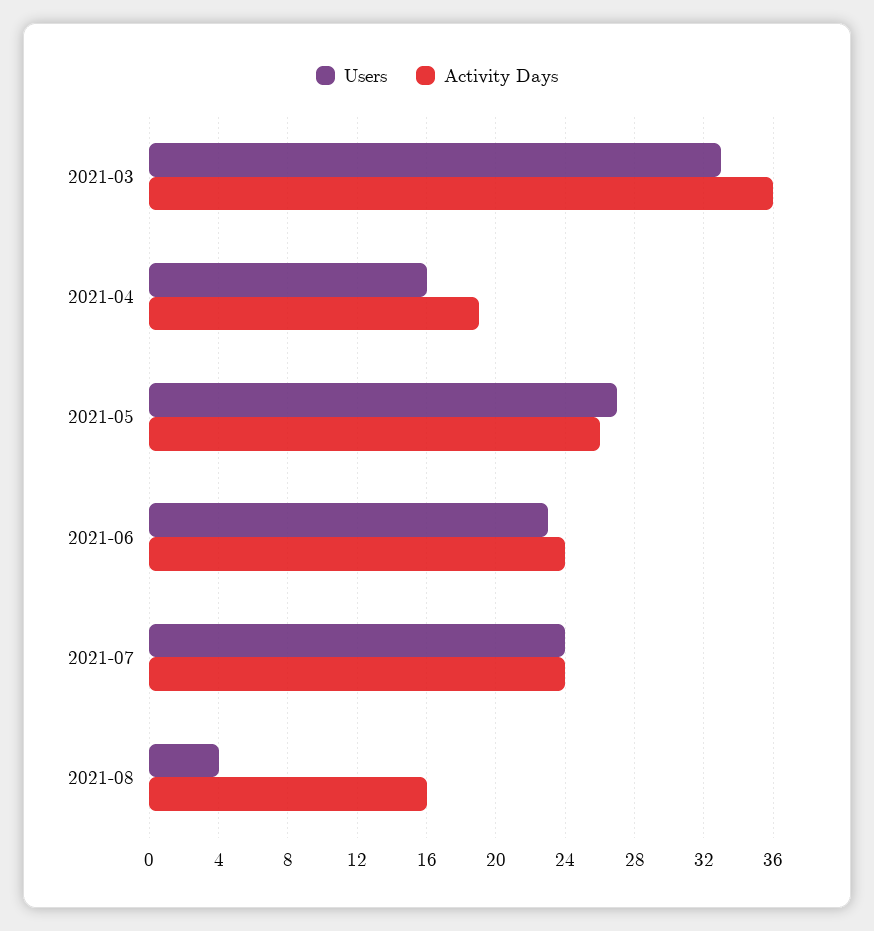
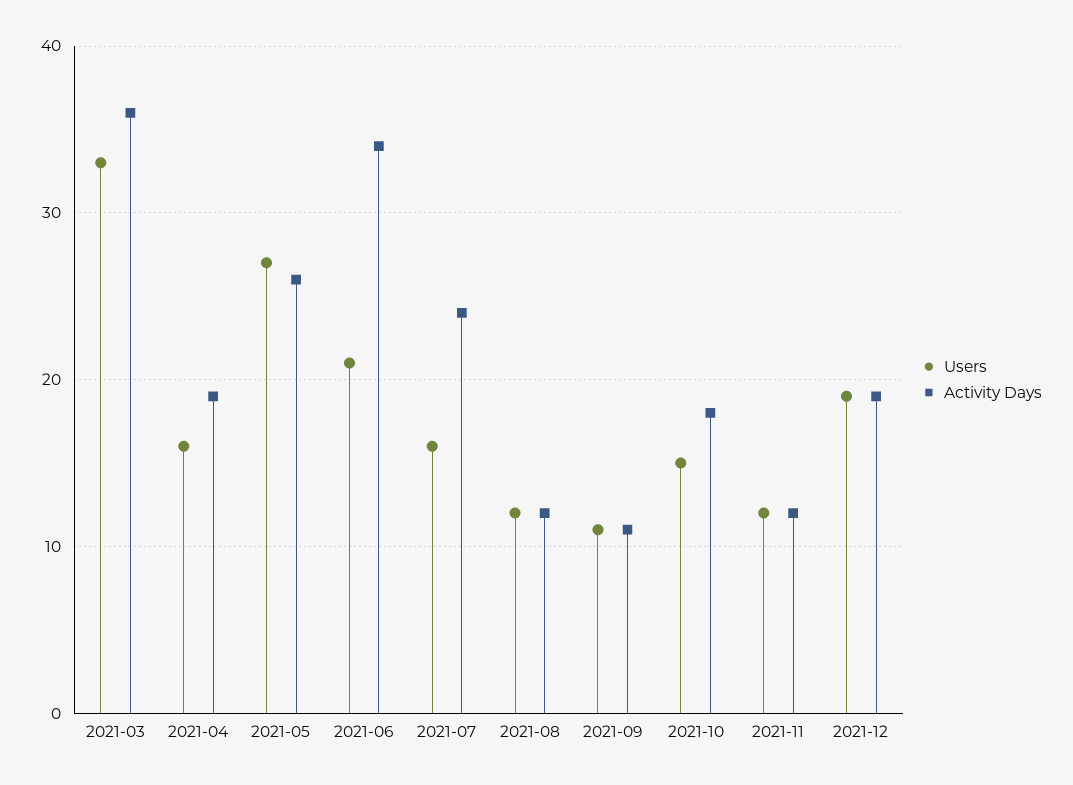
Users, 2021-06: 23 -> 21
Activity Days, 2021-06: 24 -> 34
Users, 2021-07: 24 -> 16
Users, 2021-08: 4 -> 12
Activity Days, 2021-08: 16 -> 12
Users, 2021-09: none -> 11
Activity Days, 2021-09: none -> 11
Users, 2021-10: none -> 15
Activity Days, 2021-10: none -> 18
Users, 2021-11: none -> 12
Activity Days, 2021-11: none -> 12
Users, 2021-12: none -> 19
Activity Days, 2021-12: none -> 19

